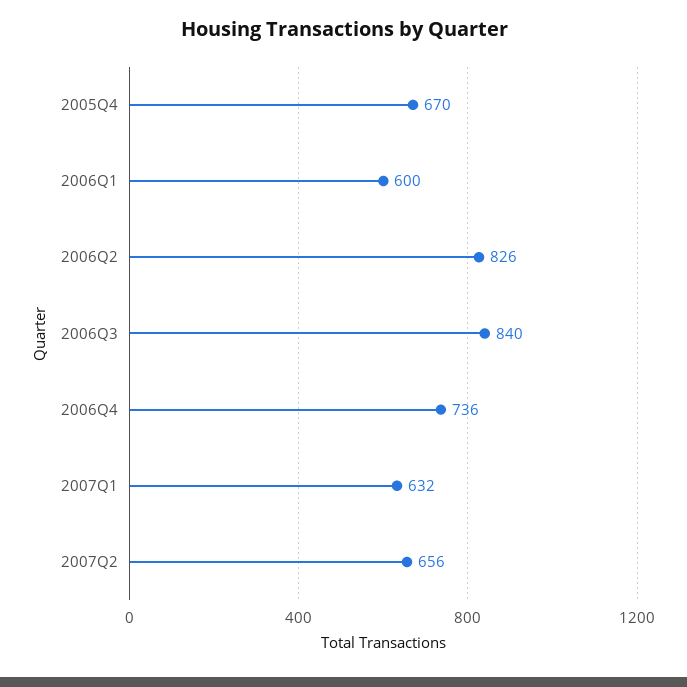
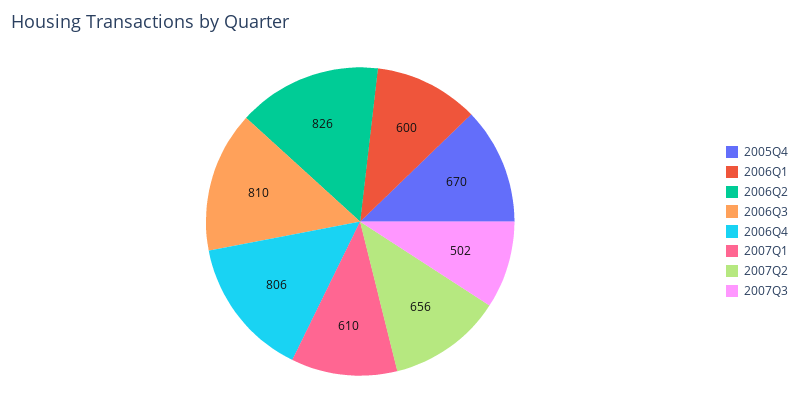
2006Q3: 840 -> 810
2006Q4: 736 -> 806
2007Q1: 632 -> 610
2007Q3: none -> 502

